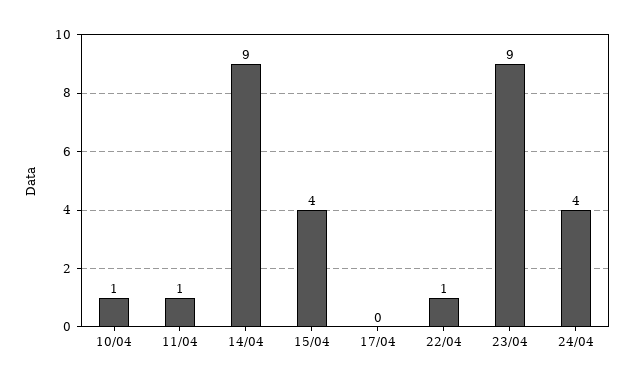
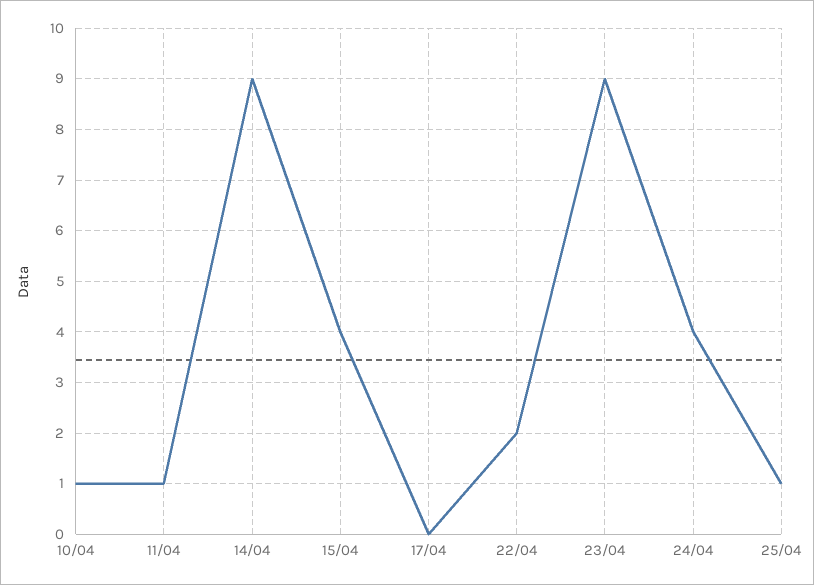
22/04: 1 -> 2
25/04: none -> 1

